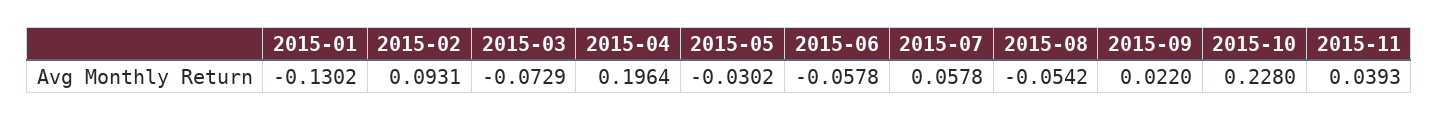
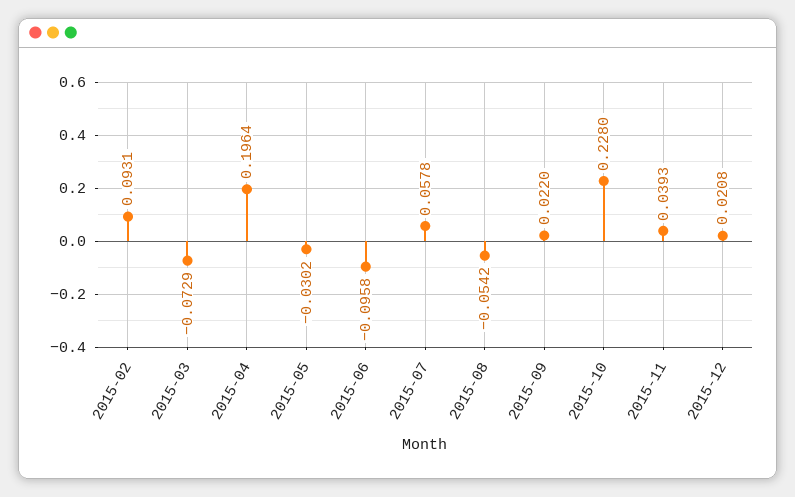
2015-01: -0.1302 -> none
2015-06: -0.0578 -> -0.0958
2015-12: none -> 0.0208

